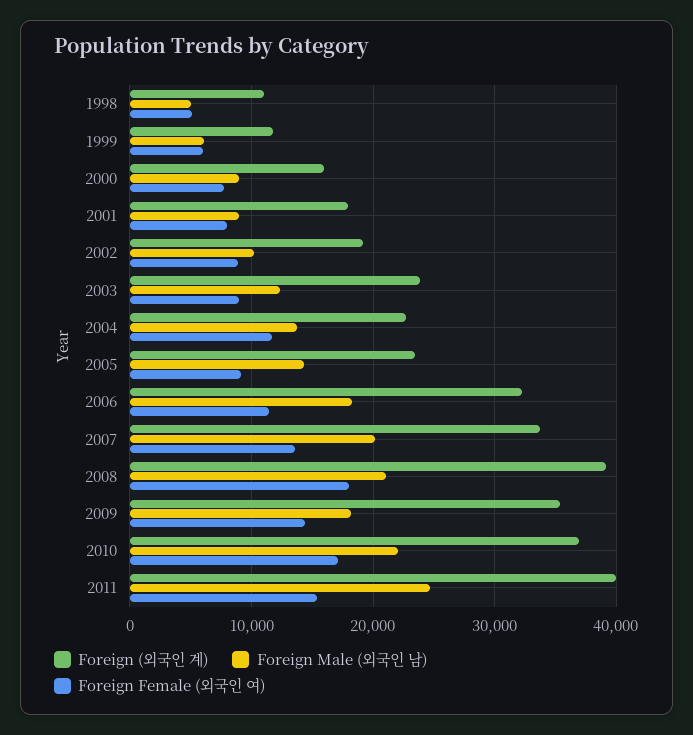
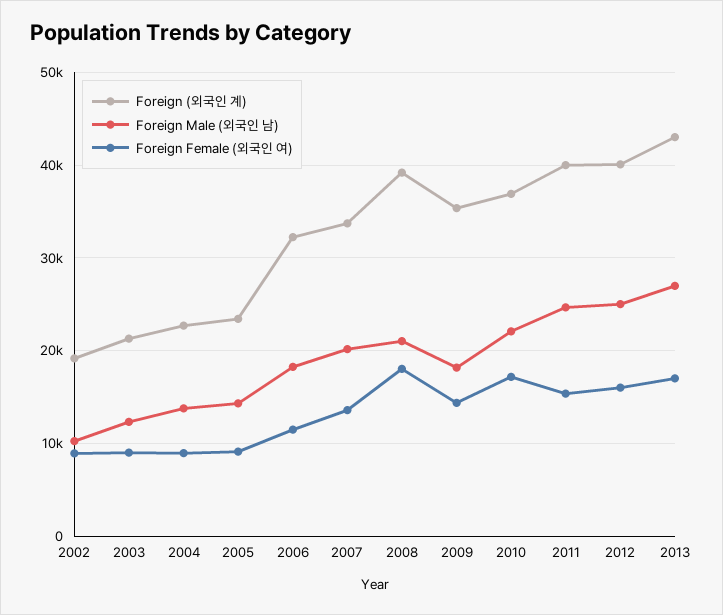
Foreign (외국인 계), 1998: 11000 -> none
Foreign Male (외국인 남), 1998: 5000 -> none
Foreign Female (외국인 여), 1998: 5000 -> none
Foreign (외국인 계), 1999: 12000 -> none
Foreign Male (외국인 남), 1999: 6000 -> none
Foreign Female (외국인 여), 1999: 6000 -> none
Foreign (외국인 계), 2000: 16000 -> none
Foreign Male (외국인 남), 2000: 9000 -> none
Foreign Female (외국인 여), 2000: 8000 -> none
Foreign (외국인 계), 2001: 18000 -> none
Foreign Male (외국인 남), 2001: 9000 -> none
Foreign Female (외국인 여), 2001: 8000 -> none
Foreign (외국인 계), 2003: 24000 -> 21000
Foreign Female (외국인 여), 2004: 12000 -> 9000
Foreign (외국인 계), 2012: none -> 40000
Foreign Male (외국인 남), 2012: none -> 25000
Foreign Female (외국인 여), 2012: none -> 16000
Foreign (외국인 계), 2013: none -> 43000
Foreign Male (외국인 남), 2013: none -> 27000
Foreign Female (외국인 여), 2013: none -> 17000

